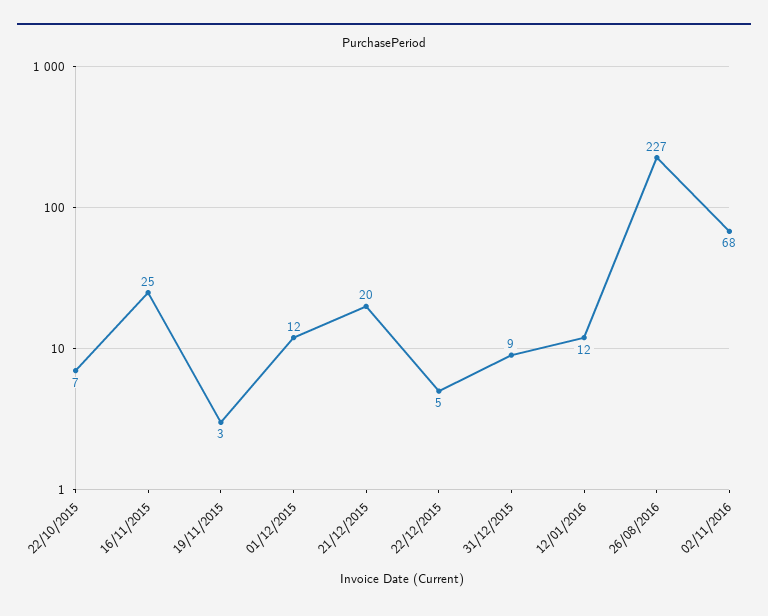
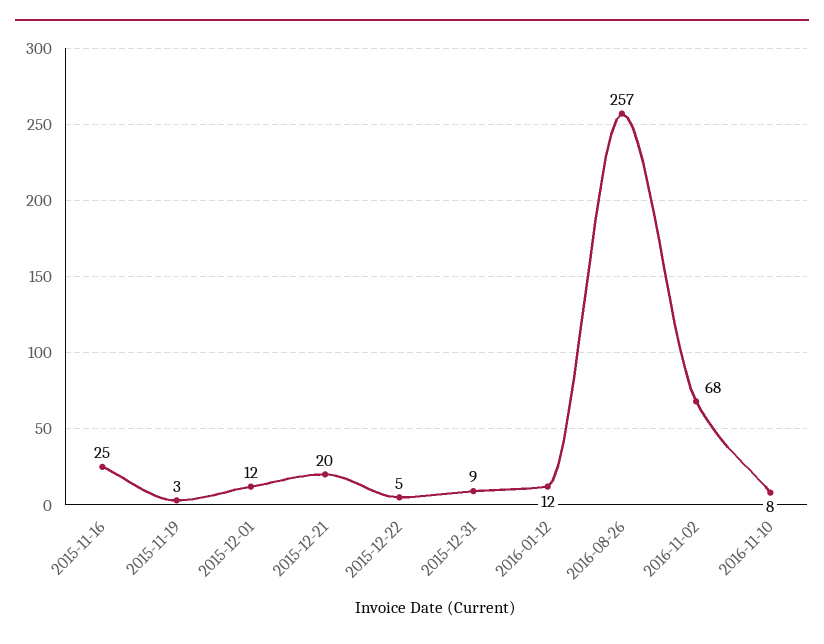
22/10/2015: 7 -> none
26/08/2016: 227 -> 257
2016-11-10: none -> 8

